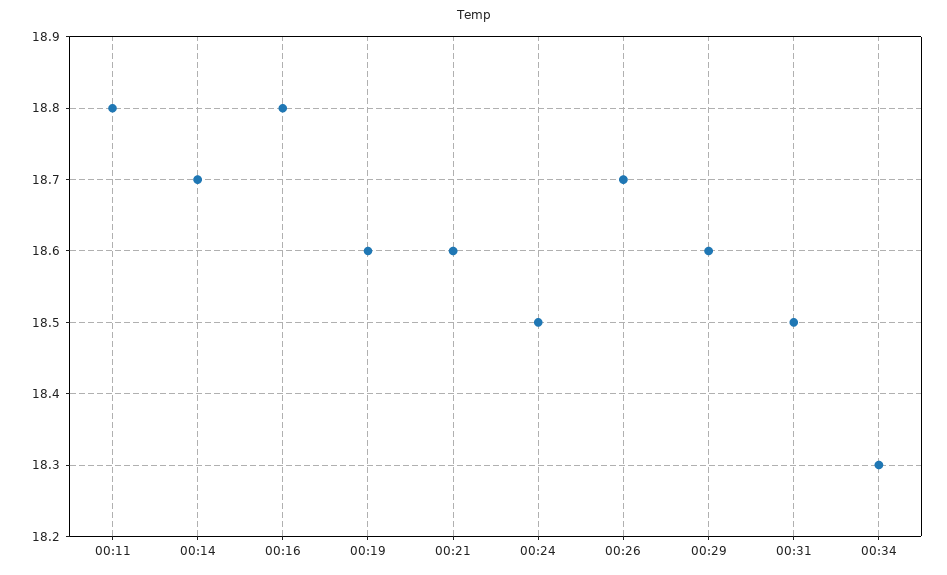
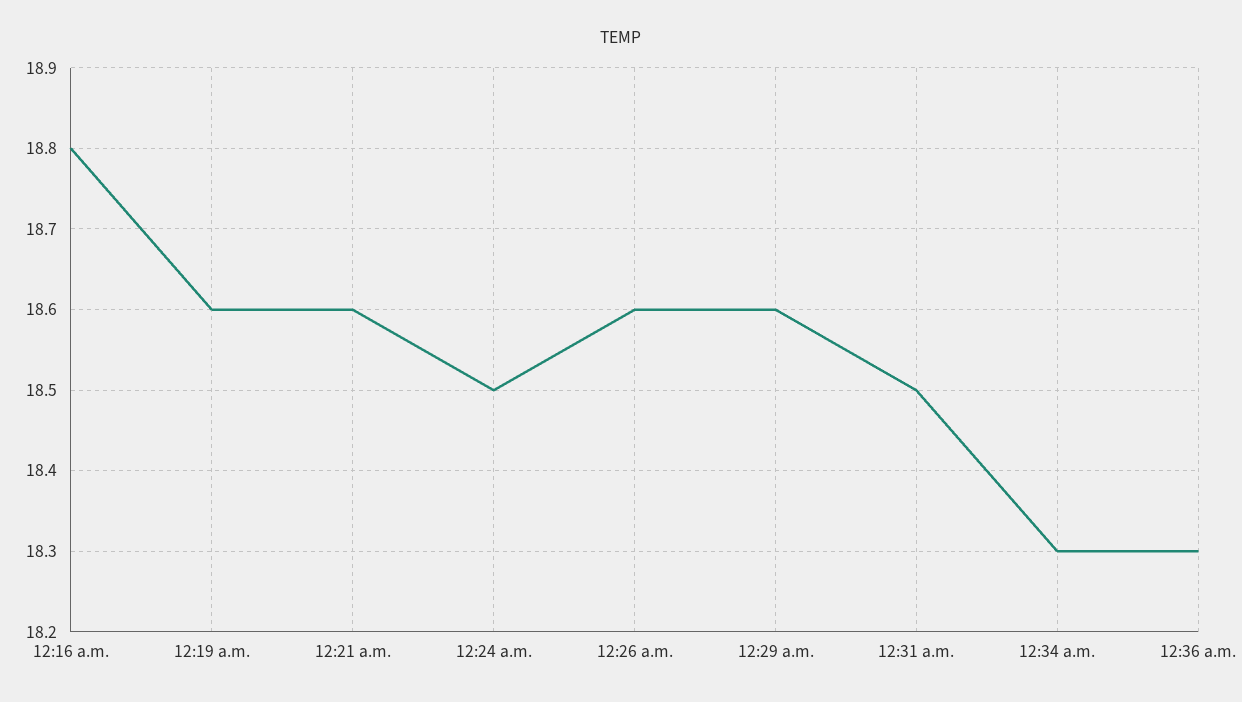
00:11: 18.8 -> none
00:14: 18.7 -> none
00:26: 18.7 -> 18.6
12:36 a.m.: none -> 18.3

